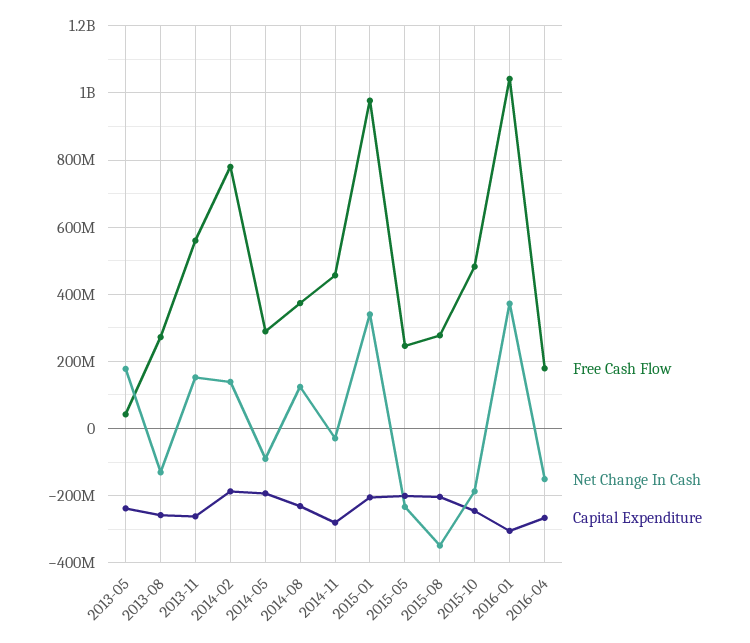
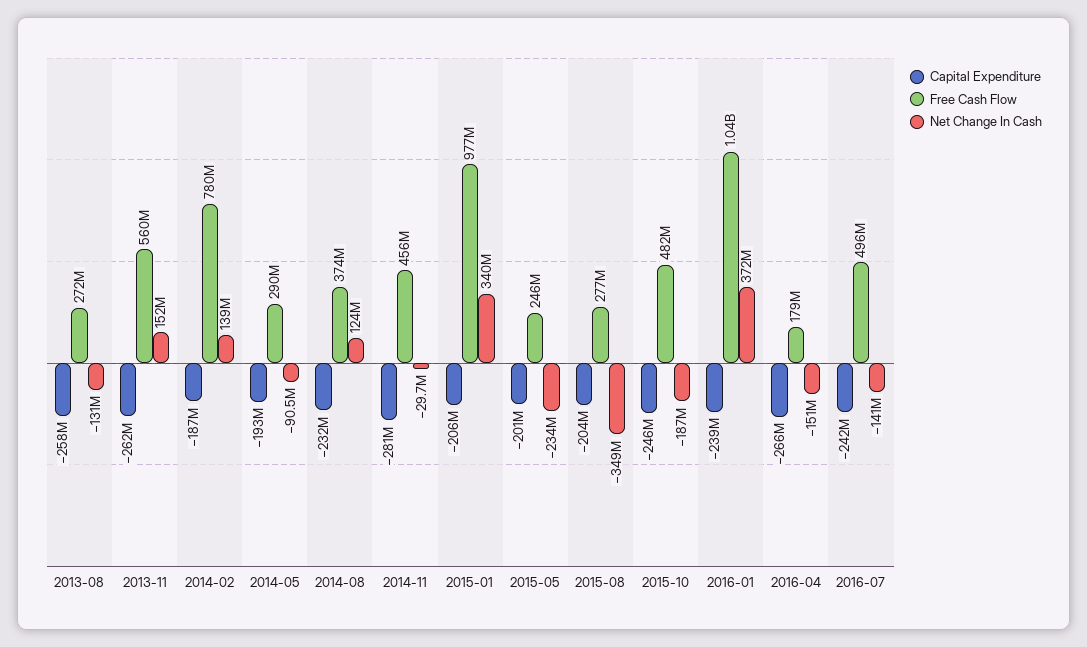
Free Cash Flow, 2013-05: 40000000 -> none
Net Change In Cash, 2013-05: 180000000 -> none
Capital Expenditure, 2013-05: -240000000 -> none
Capital Expenditure, 2016-01: -300000000 -> -239000000
Capital Expenditure, 2016-07: none -> -242000000
Free Cash Flow, 2016-07: none -> 496000000
Net Change In Cash, 2016-07: none -> -141000000

